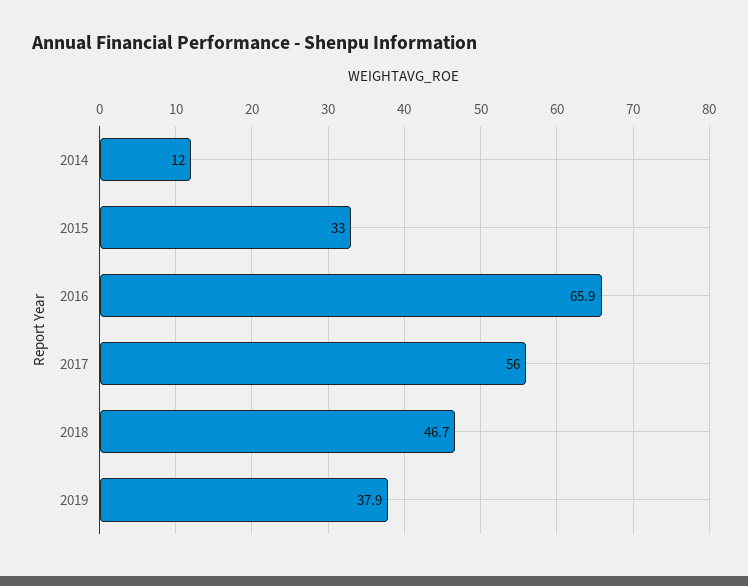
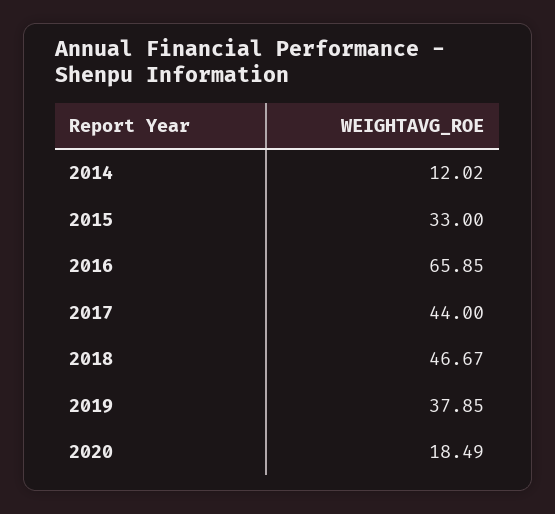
2017: 56 -> 44
2020: none -> 18.49

